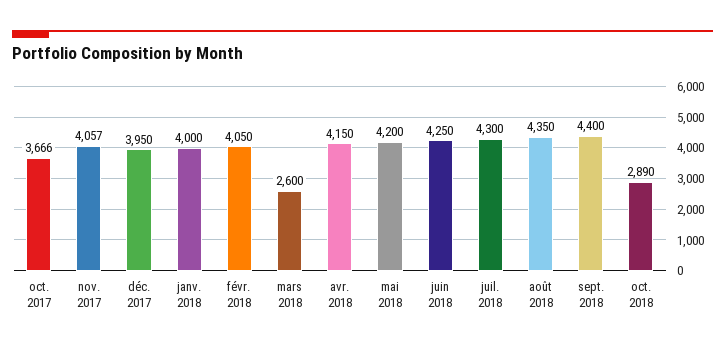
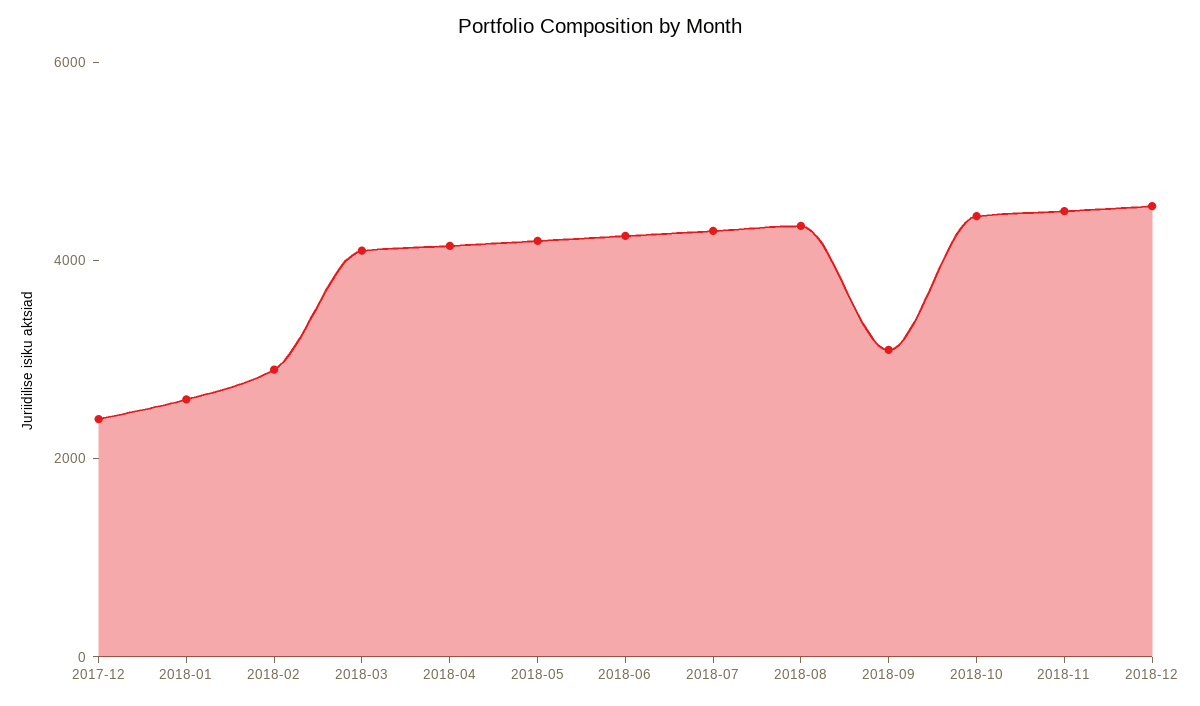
oct. 2017: 3666 -> none
nov. 2017: 4057 -> none
déc. 2017: 3950 -> 2500
janv. 2018: 4000 -> 2500
févr. 2018: 4050 -> 3000
mars 2018: 2600 -> 4000
sept. 2018: 4400 -> 3000
oct. 2018: 2890 -> 4500
2018-11: none -> 4500
2018-12: none -> 4500

